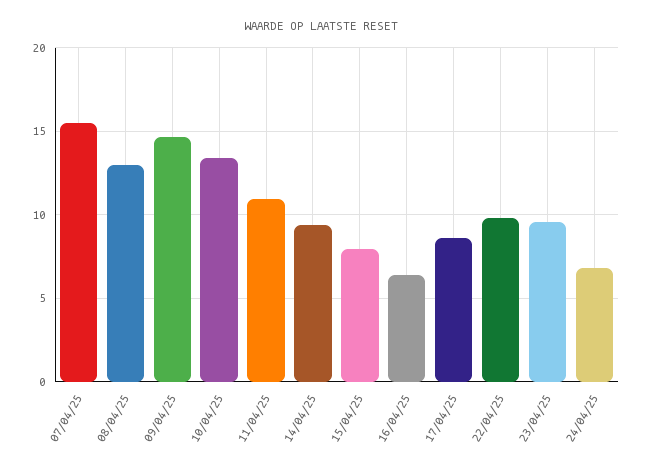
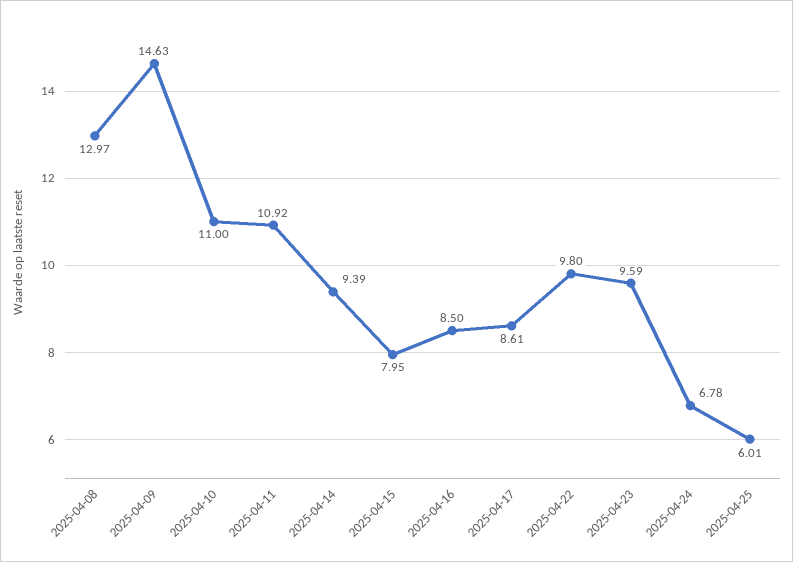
07/04/25: 15.5 -> none
10/04/25: 13.5 -> 11
16/04/25: 6.5 -> 8.5
2025-04-25: none -> 6.01

